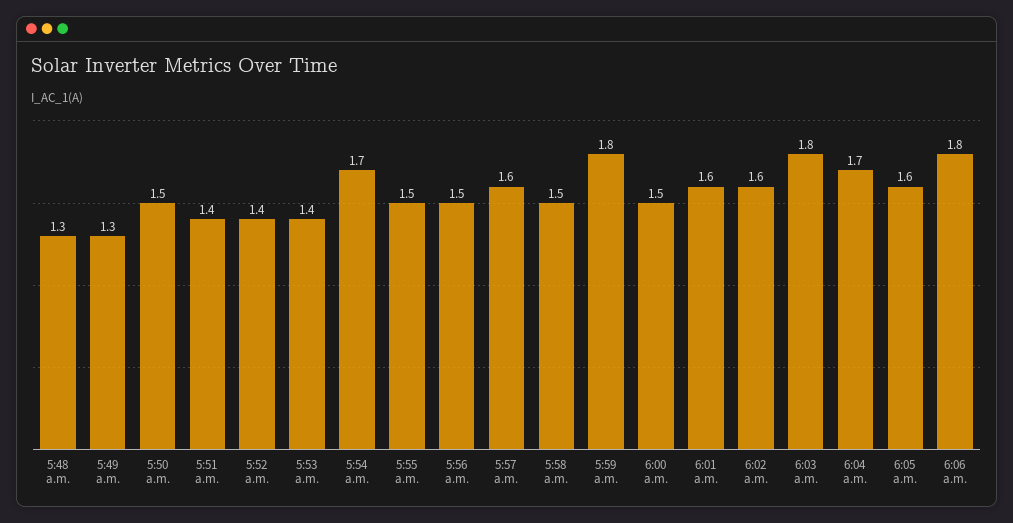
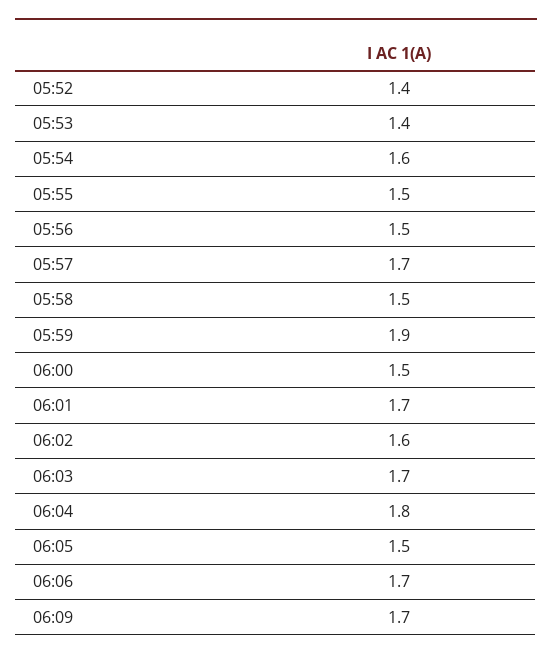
5:48 a.m.: 1.3 -> none
5:49 a.m.: 1.3 -> none
5:50 a.m.: 1.5 -> none
5:51 a.m.: 1.4 -> none
5:54 a.m.: 1.7 -> 1.6
5:57 a.m.: 1.6 -> 1.7
5:59 a.m.: 1.8 -> 1.9
6:01 a.m.: 1.6 -> 1.7
6:03 a.m.: 1.8 -> 1.7
6:04 a.m.: 1.7 -> 1.8
6:05 a.m.: 1.6 -> 1.5
6:06 a.m.: 1.8 -> 1.7
06:09: none -> 1.7

